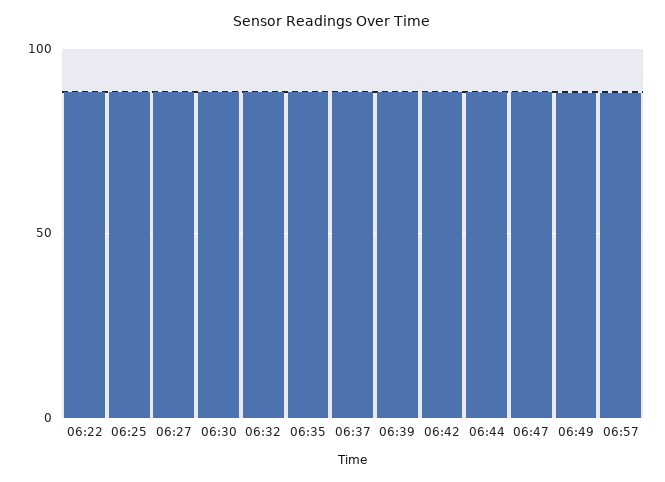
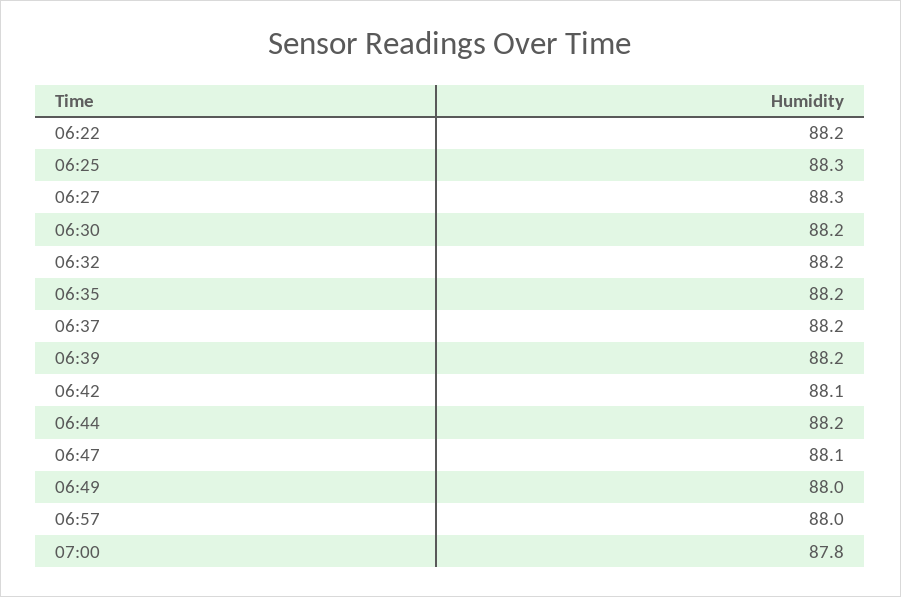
07:00: none -> 87.8

